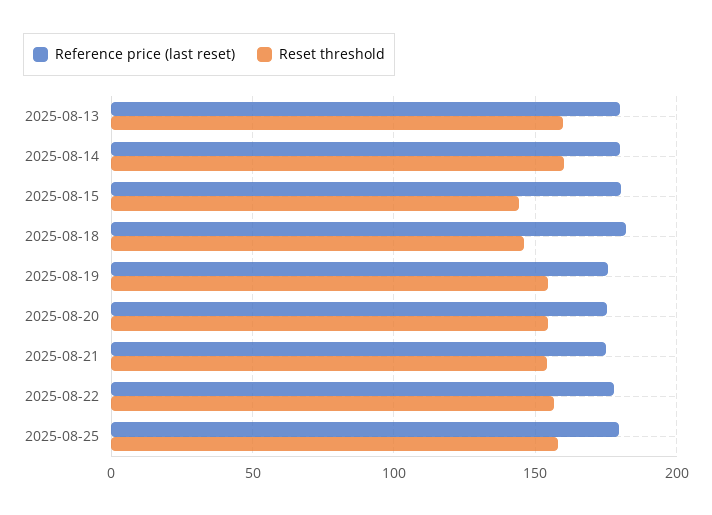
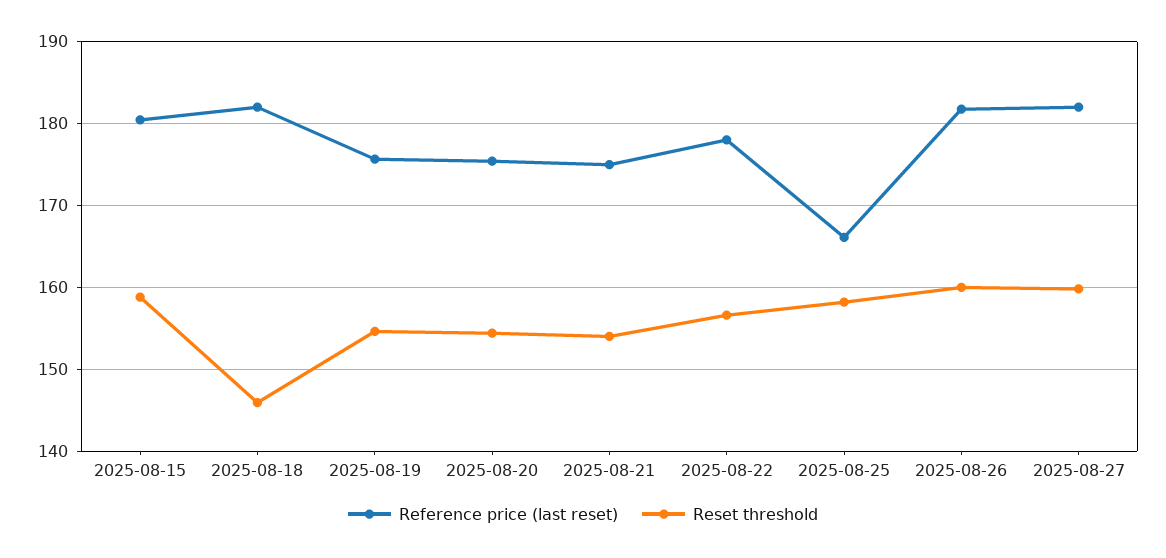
Reference price (last reset), 2025-08-13: 180 -> none
Reset threshold, 2025-08-13: 160 -> none
Reference price (last reset), 2025-08-14: 180 -> none
Reset threshold, 2025-08-14: 160 -> none
Reset threshold, 2025-08-15: 145 -> 159
Reference price (last reset), 2025-08-25: 180 -> 166
Reference price (last reset), 2025-08-26: none -> 182
Reset threshold, 2025-08-26: none -> 160
Reference price (last reset), 2025-08-27: none -> 182
Reset threshold, 2025-08-27: none -> 160

